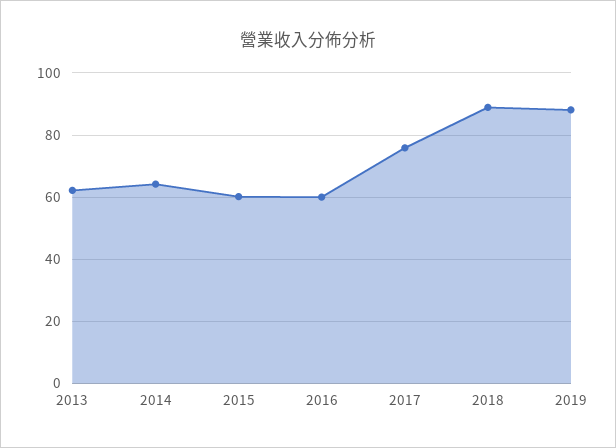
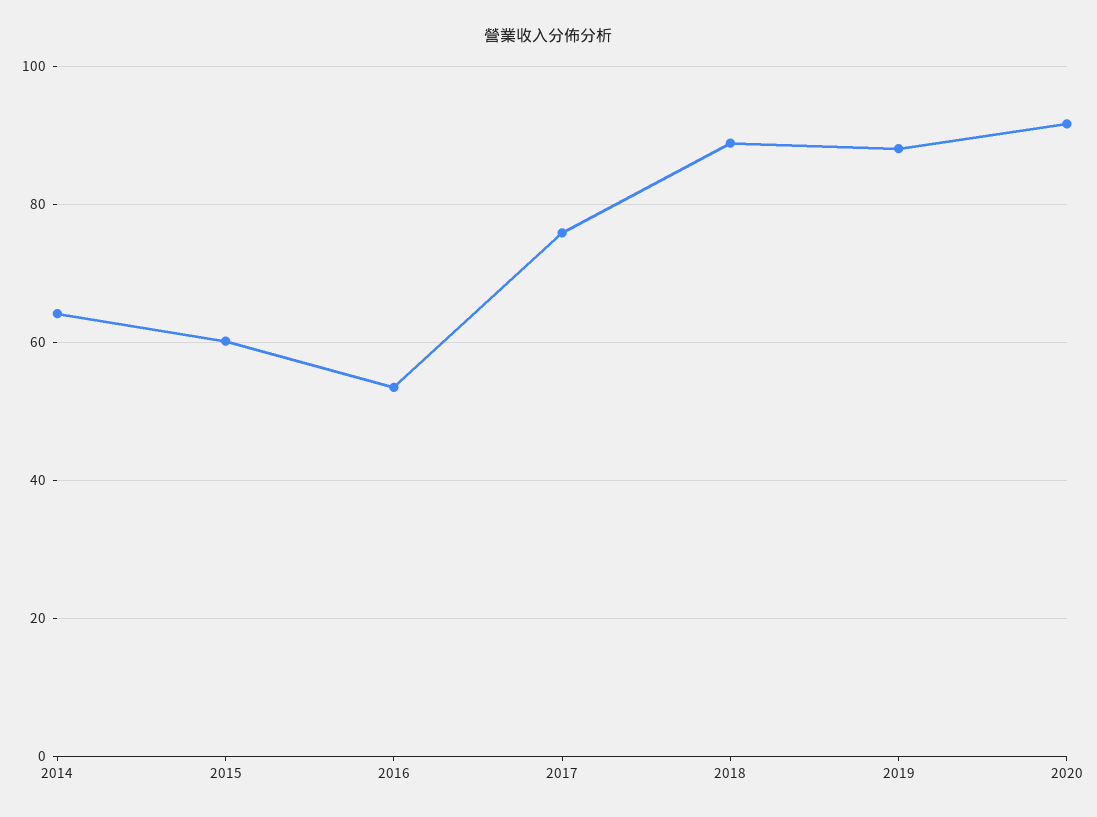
2013: 62 -> none
2016: 60 -> 54
2020: none -> 92

